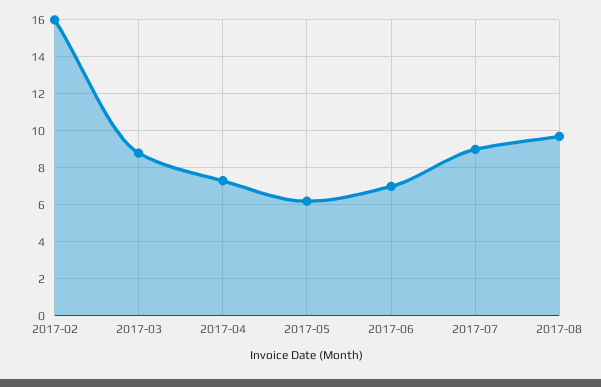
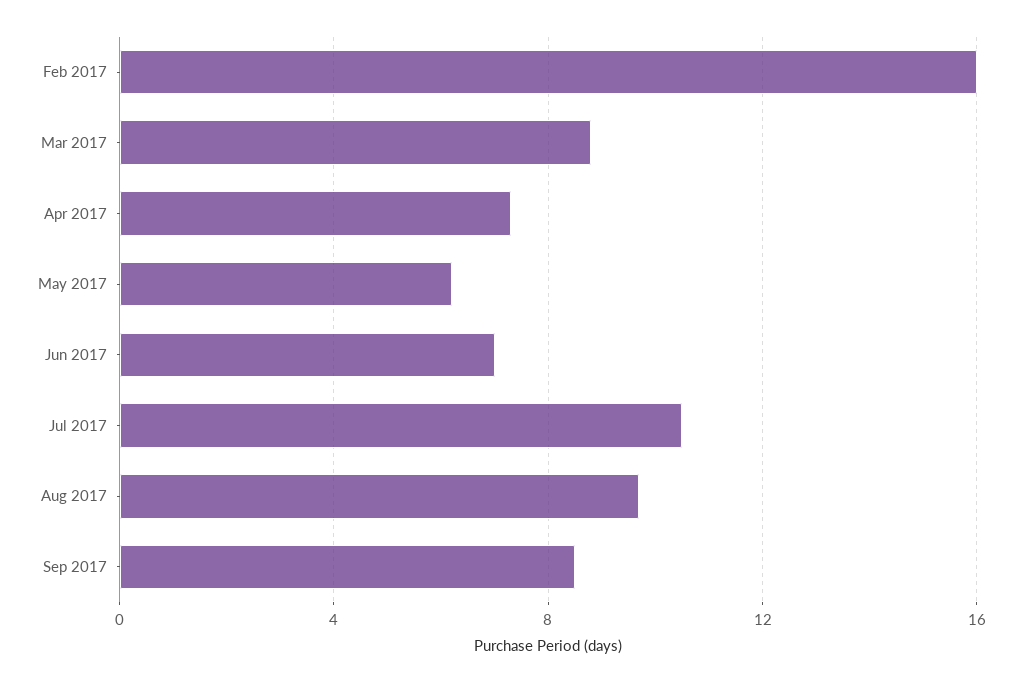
2017-07: 9 -> 10.5
Sep 2017: none -> 8.5

